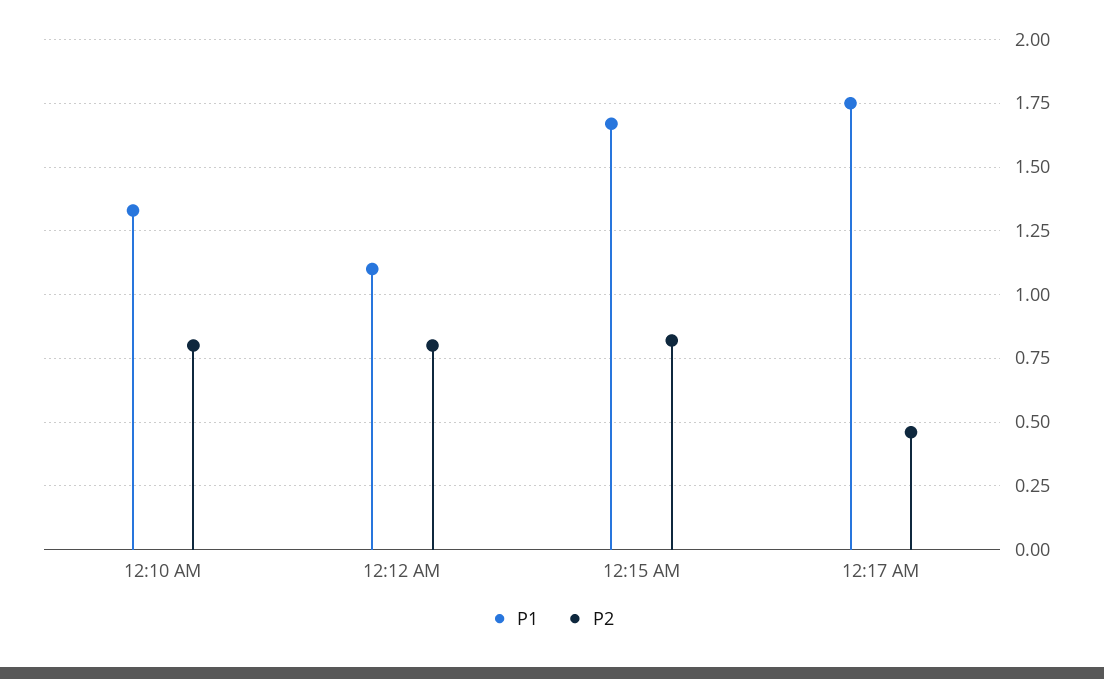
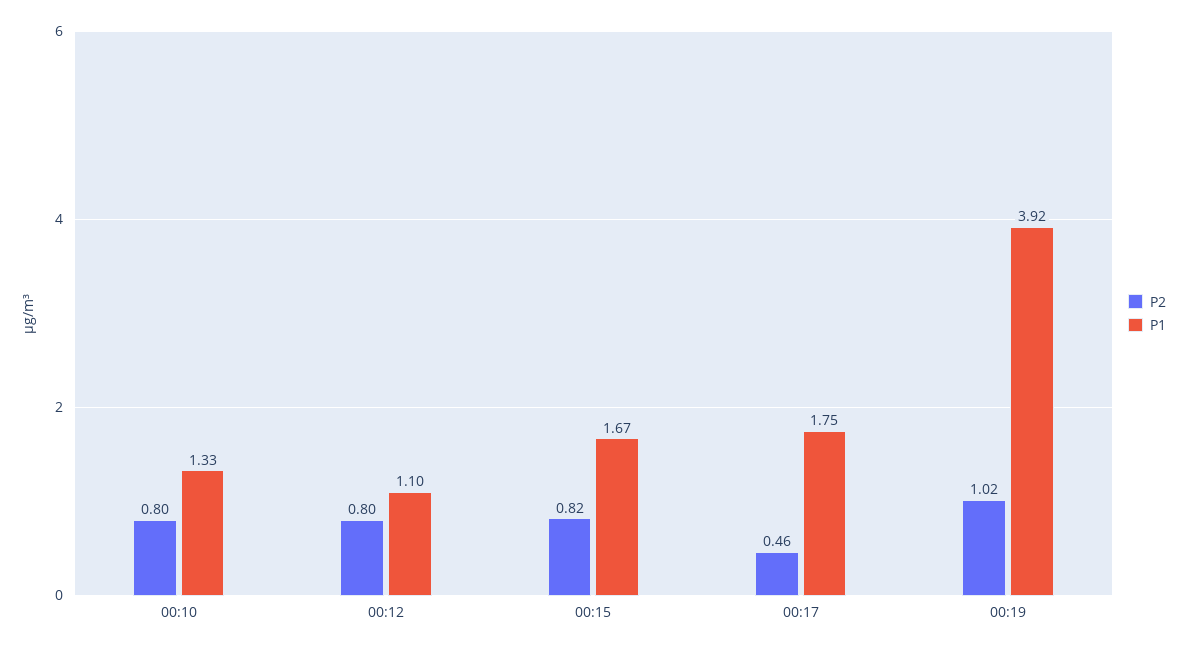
P2, 00:19: none -> 1.02
P1, 00:19: none -> 3.92

